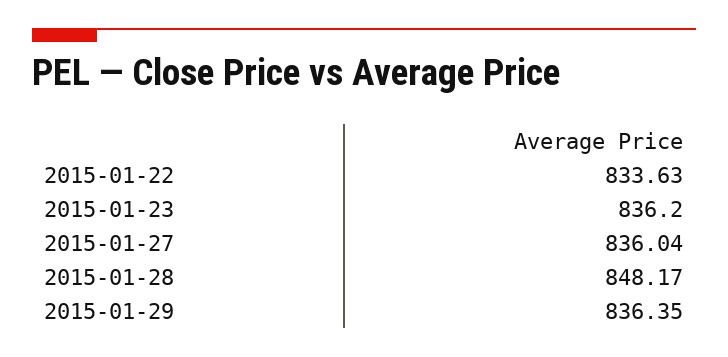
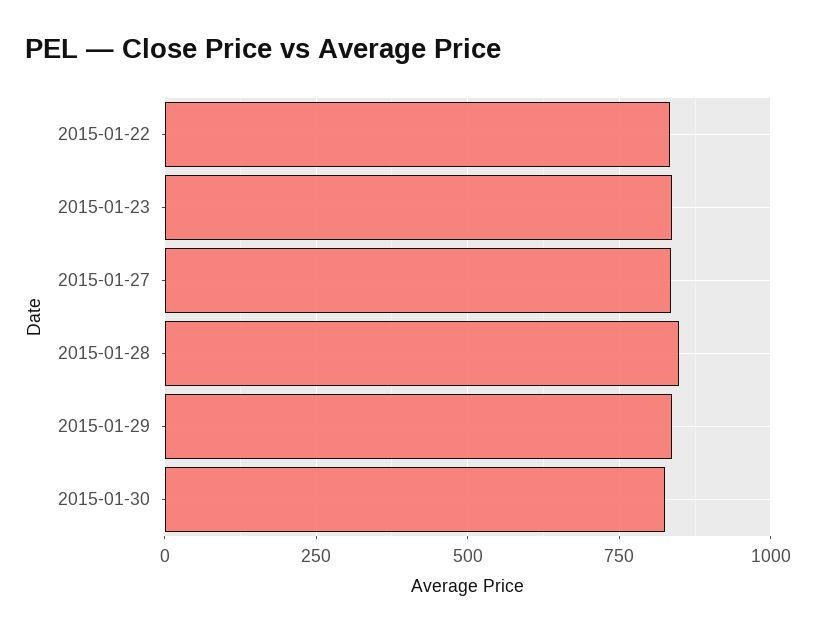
2015-01-30: none -> 825

